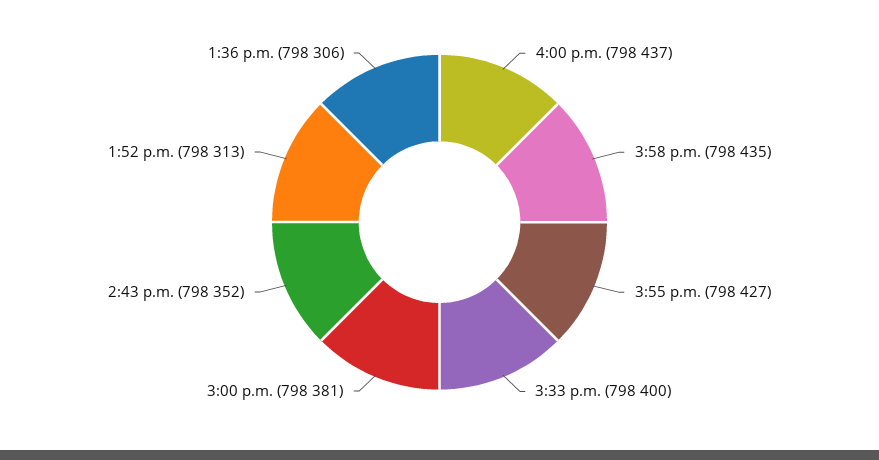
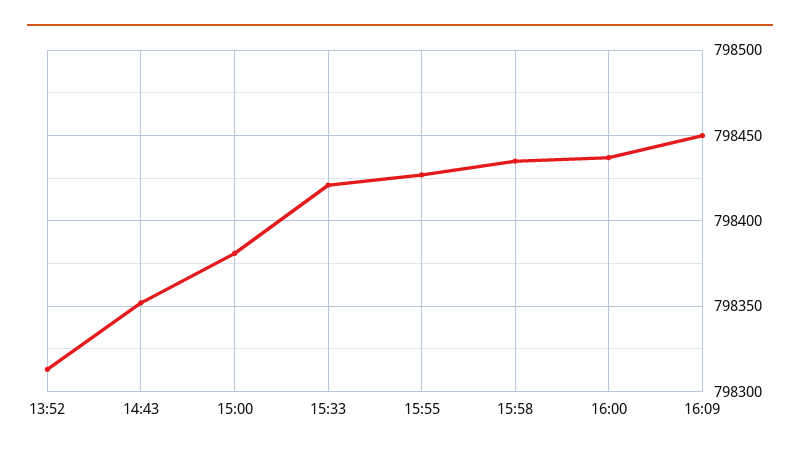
3:33 p.m.: 798400 -> 798420
1:36 p.m.: 798306 -> none
16:09: none -> 798450

